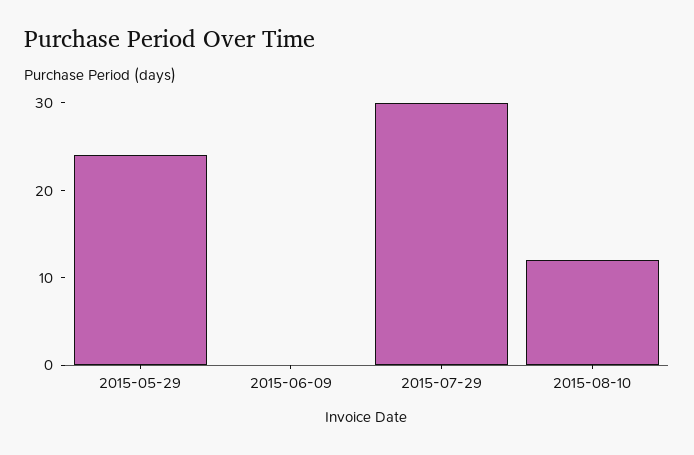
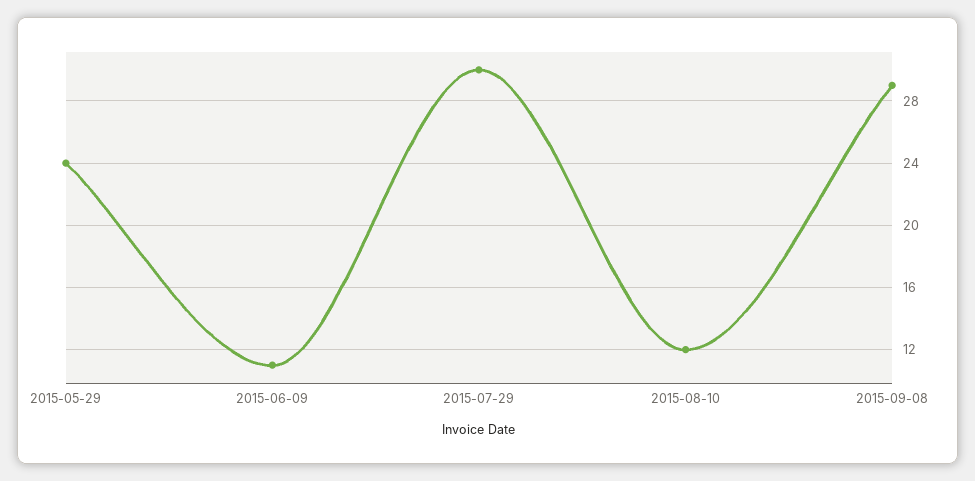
2015-06-09: 0 -> 11
2015-09-08: none -> 29

